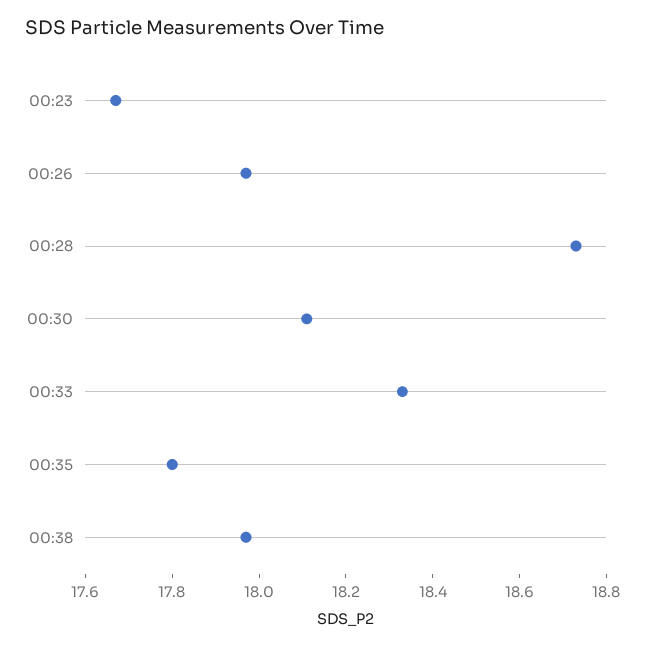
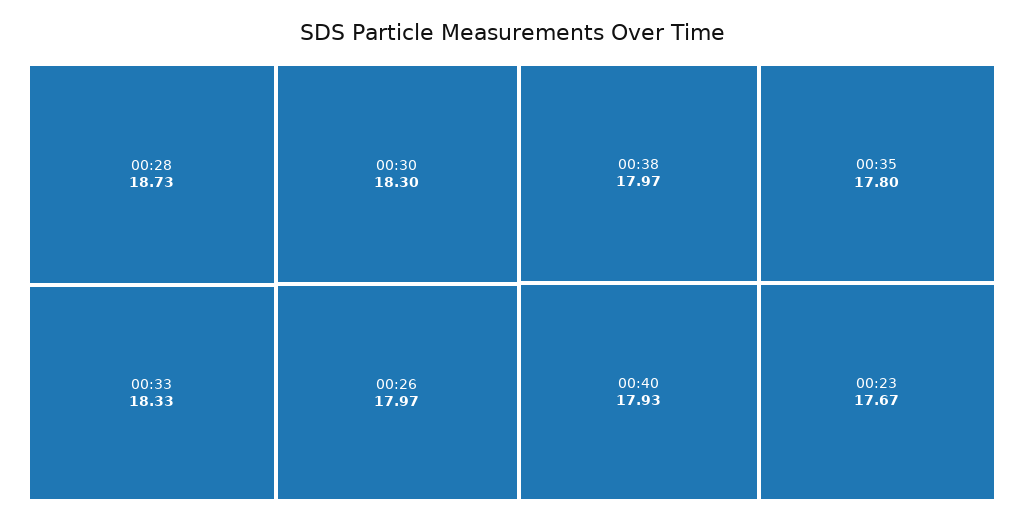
00:30: 18.1 -> 18.3
00:40: none -> 17.93

